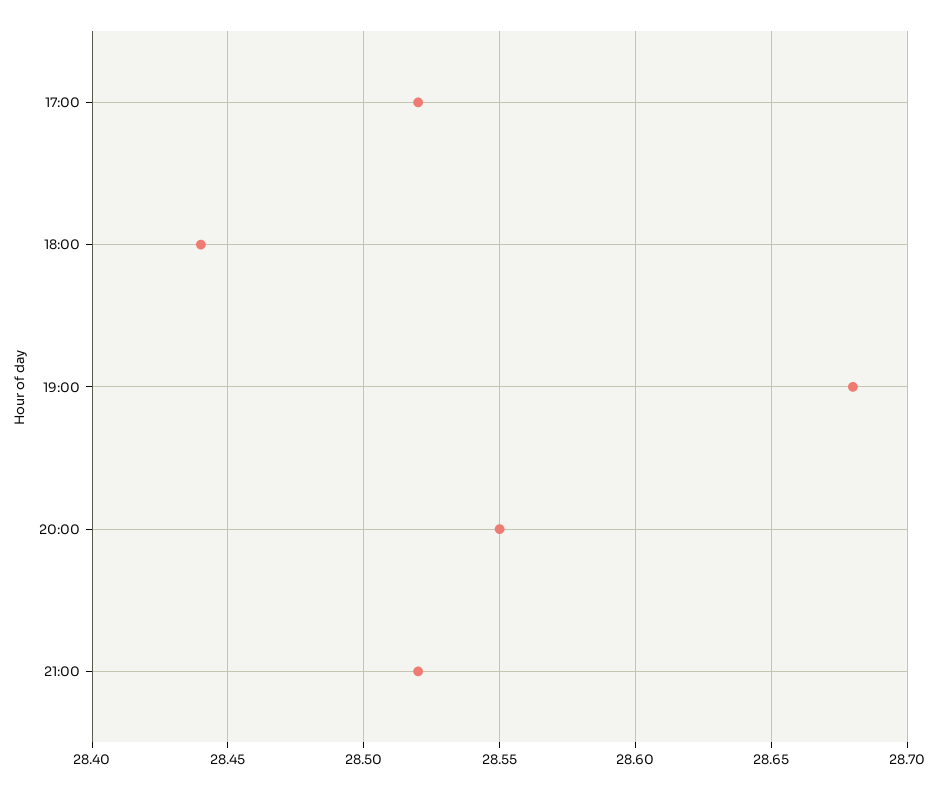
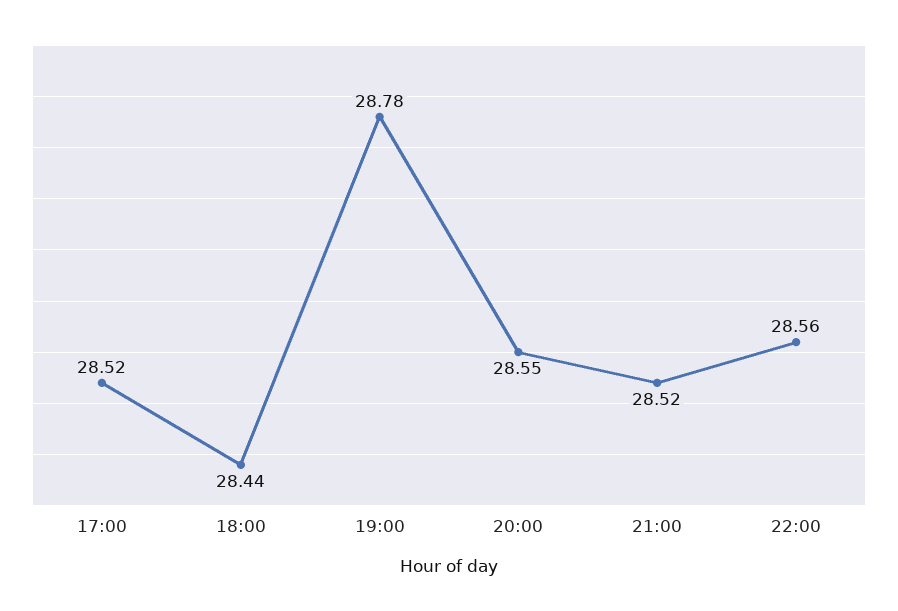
19:00: 28.68 -> 28.78
22:00: none -> 28.56

